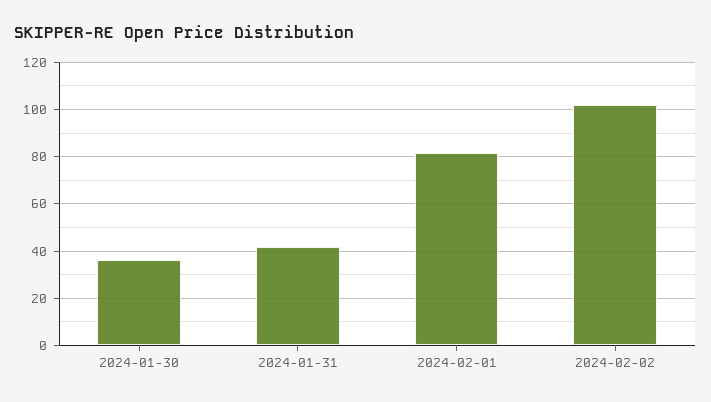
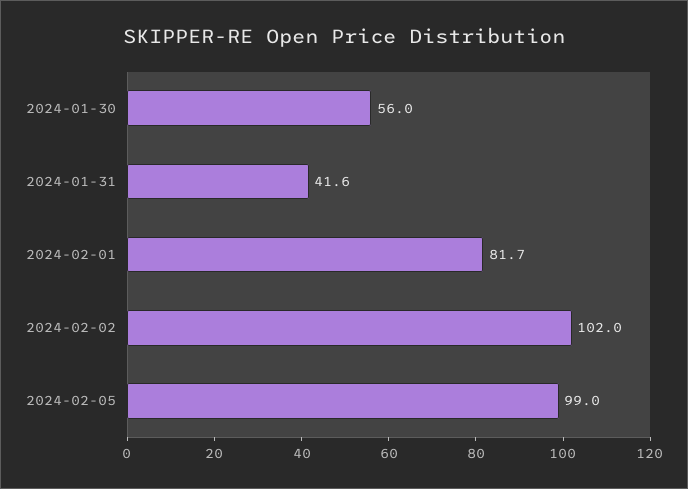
2024-01-30: 35 -> 56
2024-02-05: none -> 99

